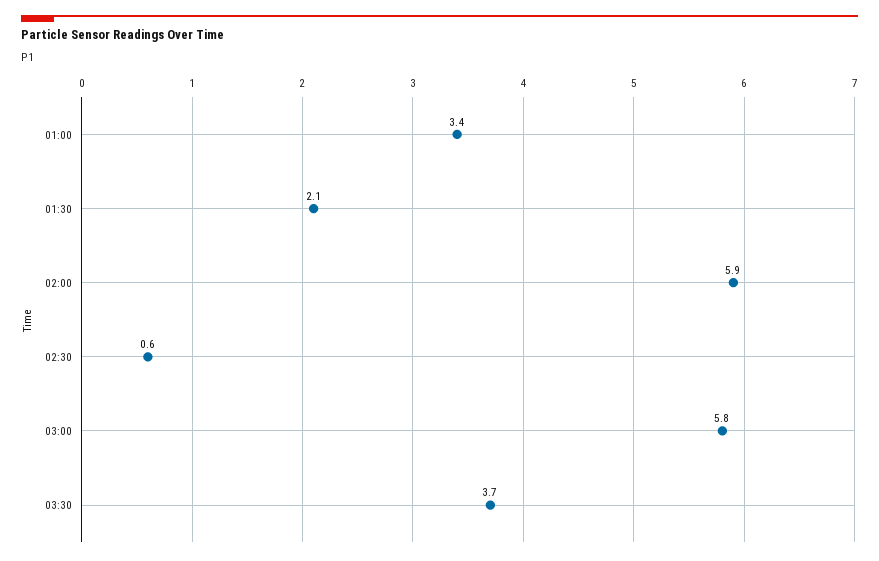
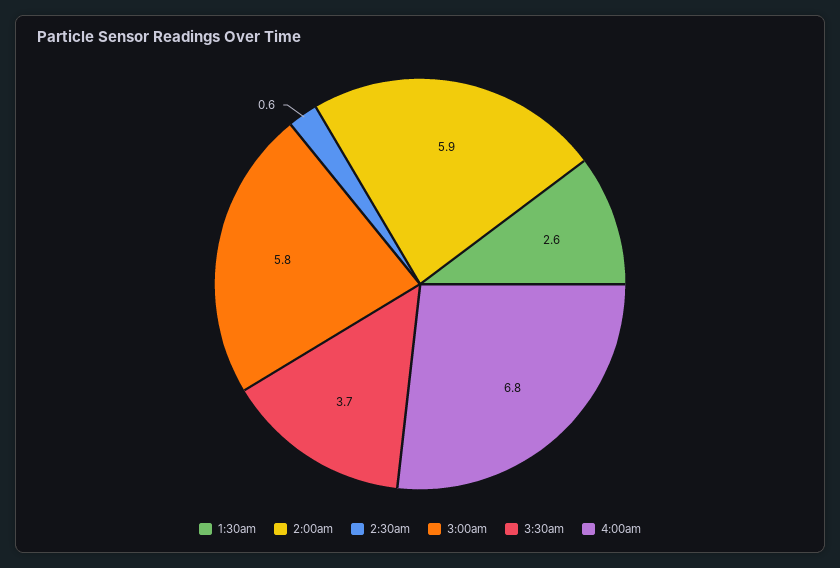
01:00: 3.4 -> none
01:30: 2.1 -> 2.6
4:00am: none -> 6.8

